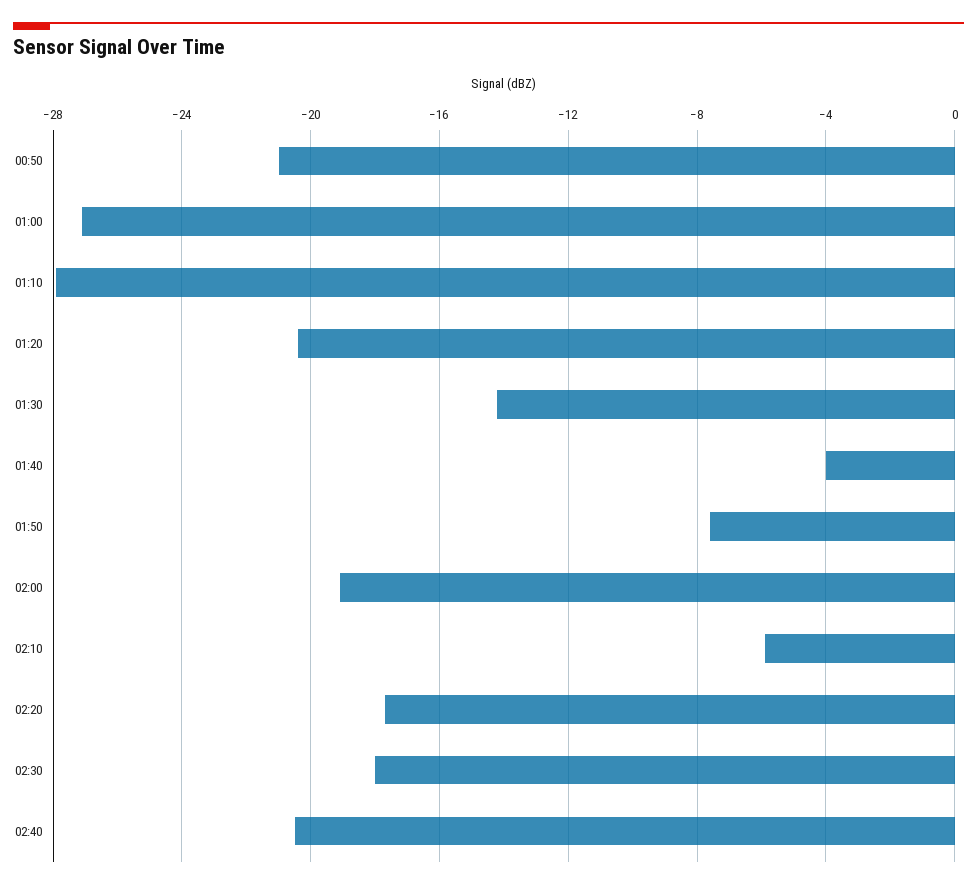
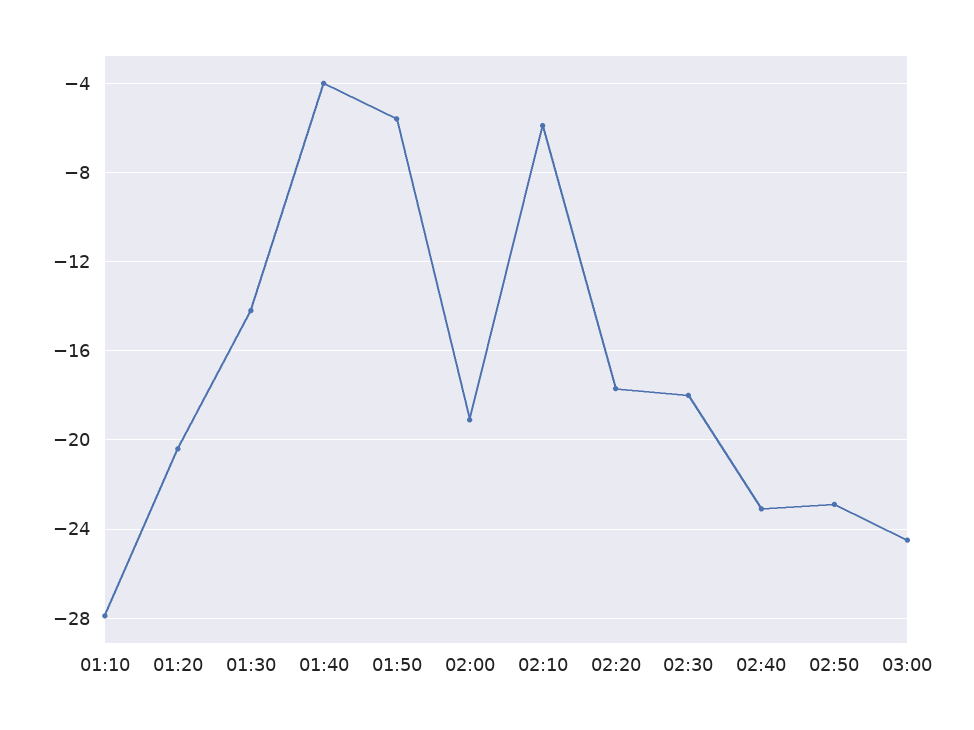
00:50: -21 -> none
01:00: -27 -> none
01:50: -7.5 -> -5.5
02:40: -20.5 -> -23
02:50: none -> -23
03:00: none -> -24.5

